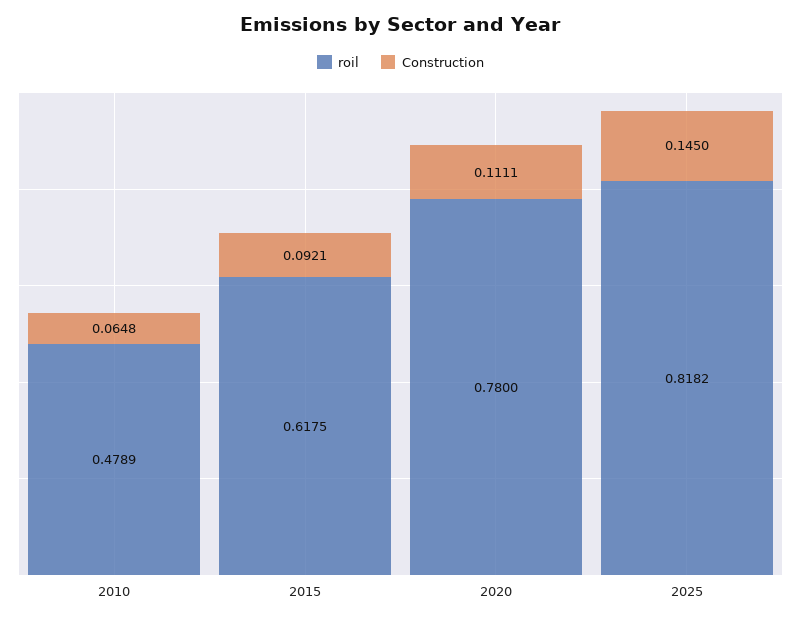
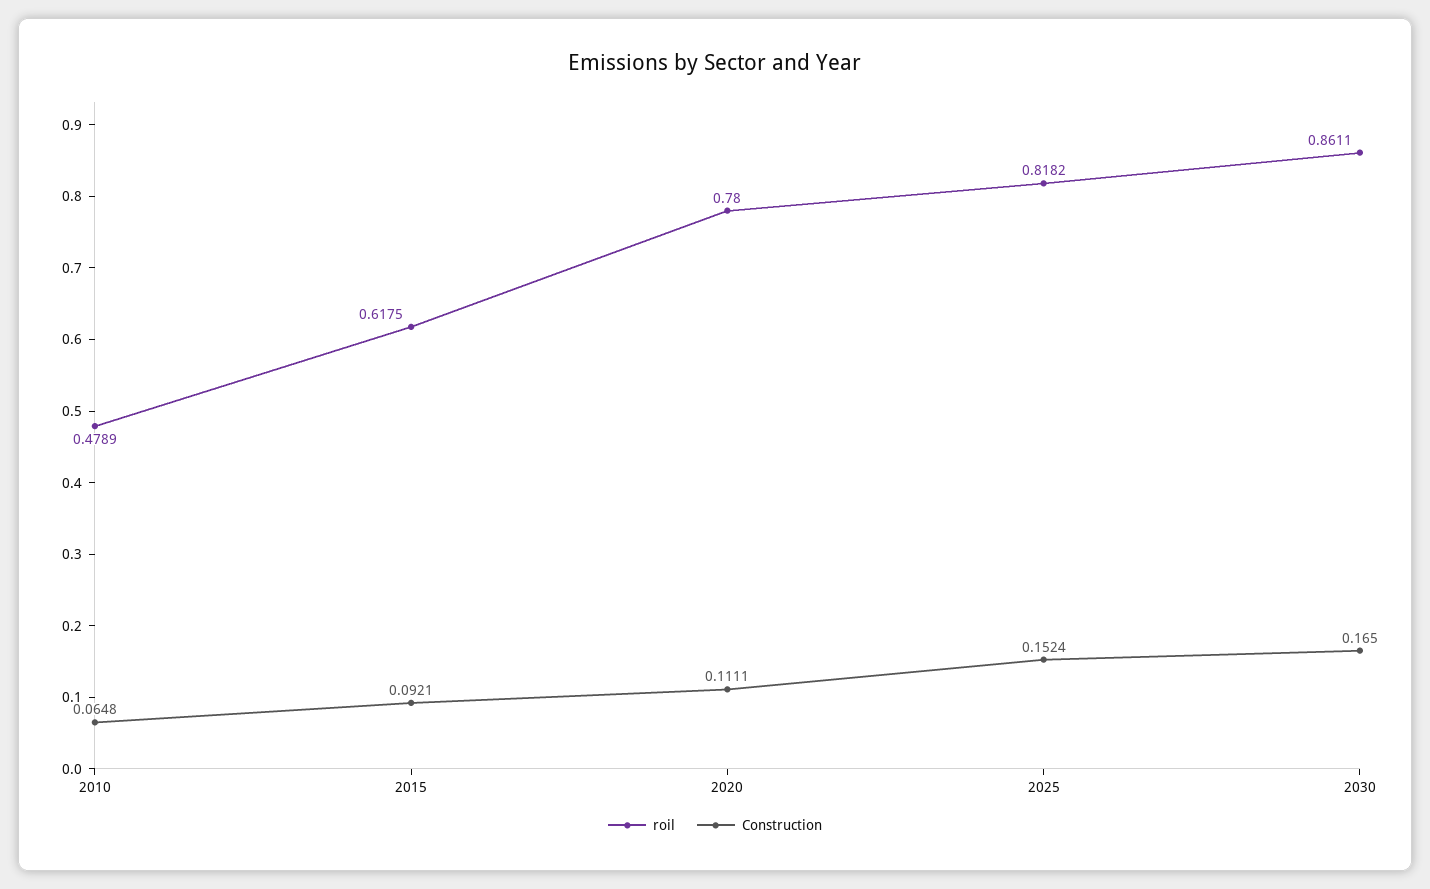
Construction, 2025: 0.145 -> 0.1524
roil, 2030: none -> 0.8611
Construction, 2030: none -> 0.165

